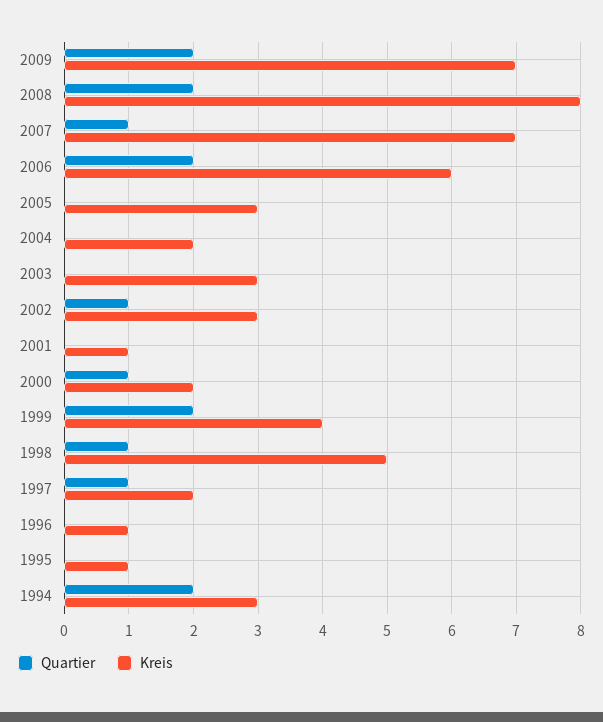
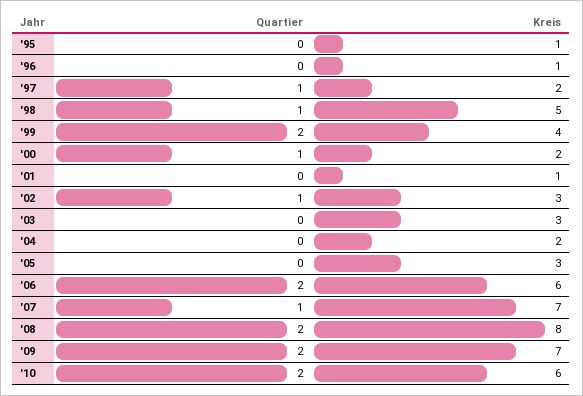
Quartier, 1994: 2 -> none
Kreis, 1994: 3 -> none
Quartier, '10: none -> 2
Kreis, '10: none -> 6

